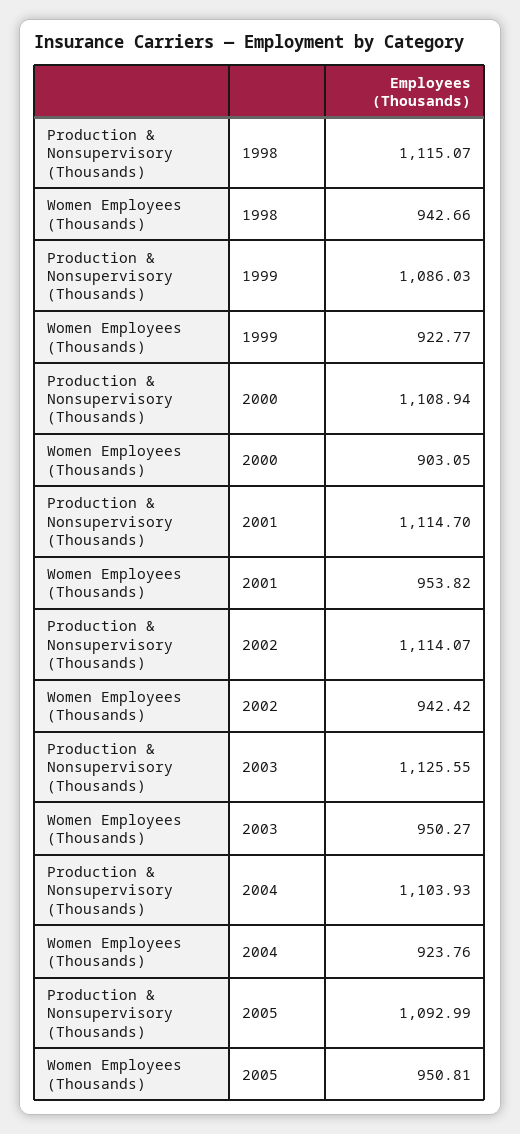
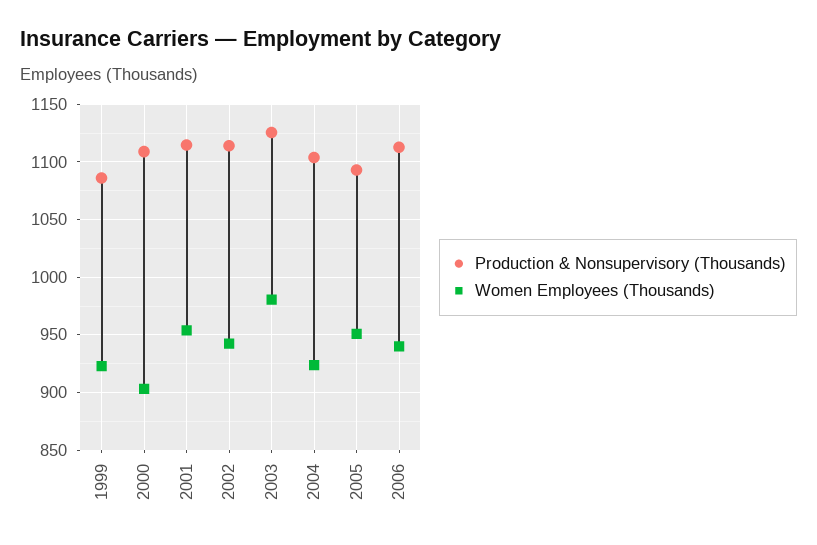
Production & Nonsupervisory (Thousands), 1998: 1115.07 -> none
Women Employees (Thousands), 1998: 942.66 -> none
Women Employees (Thousands), 2003: 950.27 -> 980
Production & Nonsupervisory (Thousands), 2006: none -> 1110
Women Employees (Thousands), 2006: none -> 940

